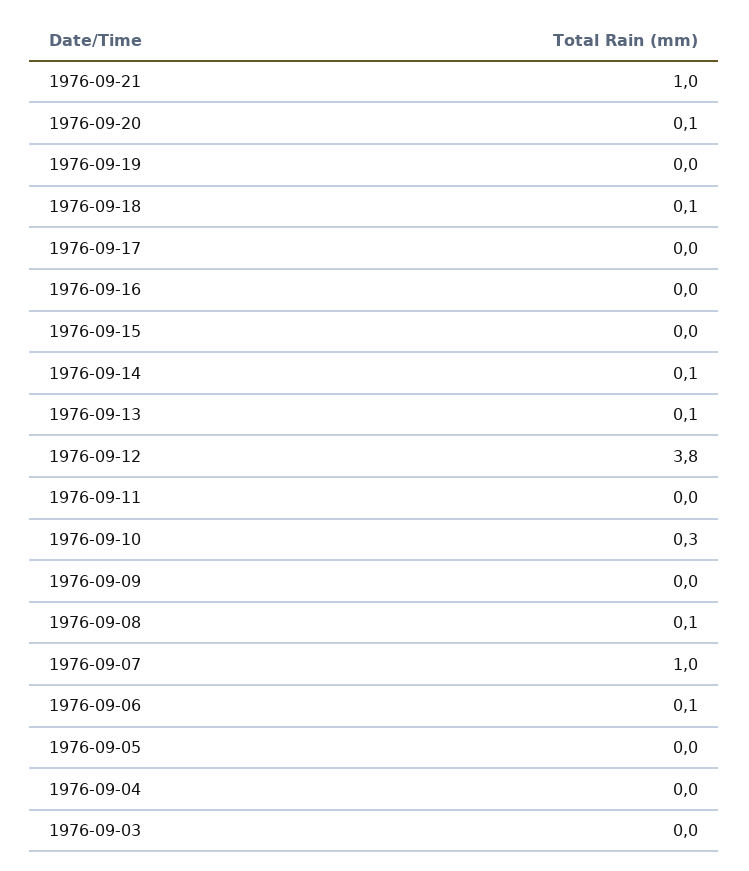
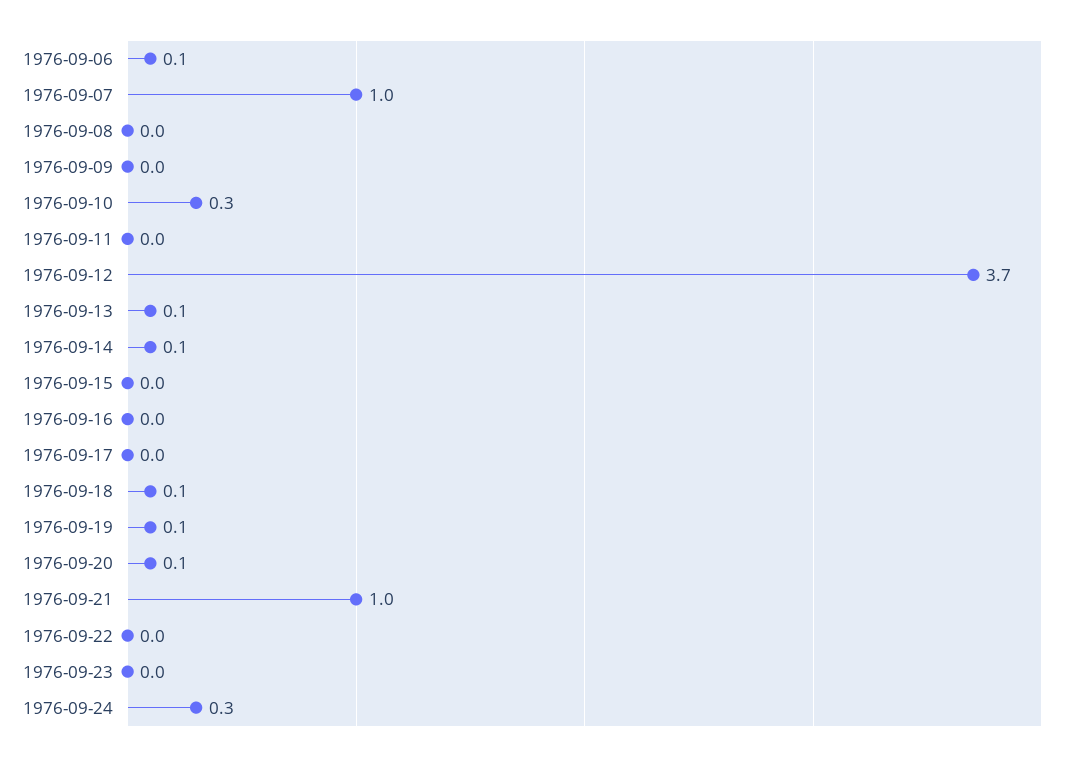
1976-09-19: 0 -> 0.1
1976-09-12: 3.8 -> 3.7
1976-09-08: 0.1 -> 0
1976-09-05: 0 -> none
1976-09-04: 0 -> none
1976-09-03: 0 -> none
1976-09-22: none -> 0
1976-09-23: none -> 0
1976-09-24: none -> 0.3

